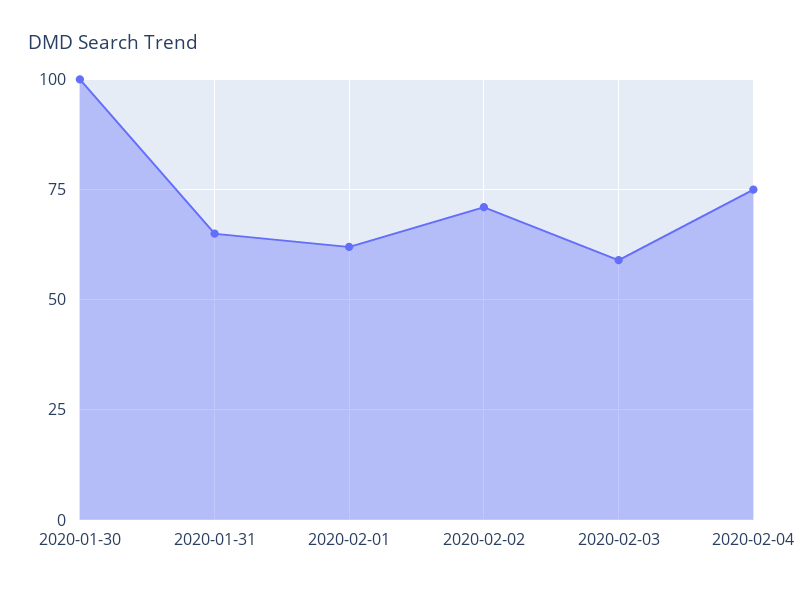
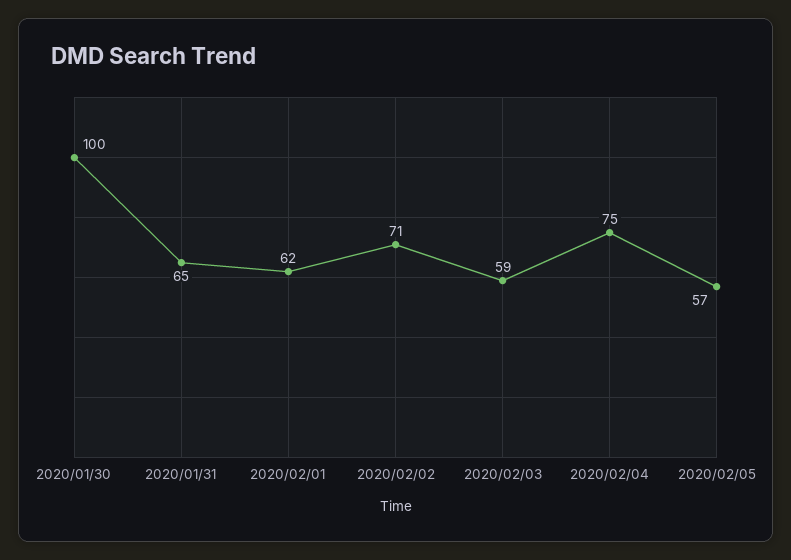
2020/02/05: none -> 57

